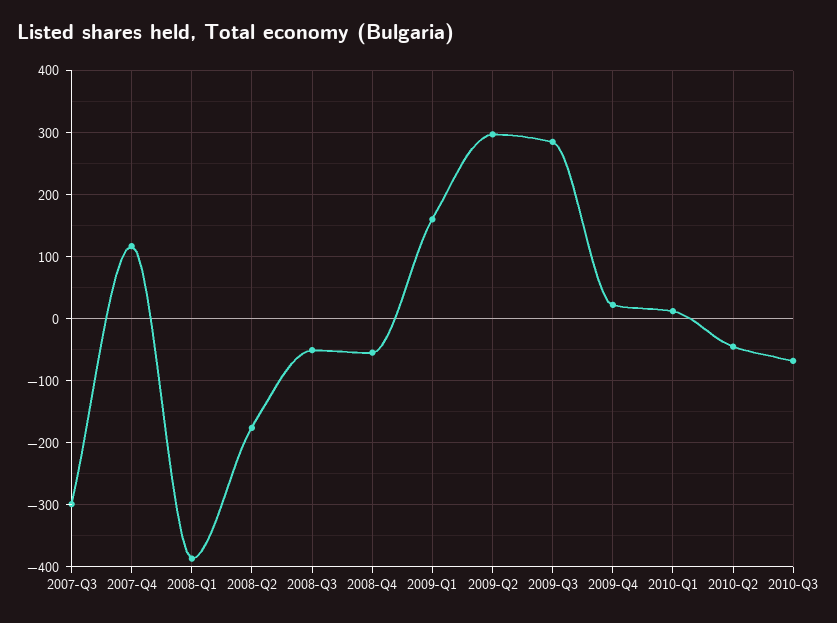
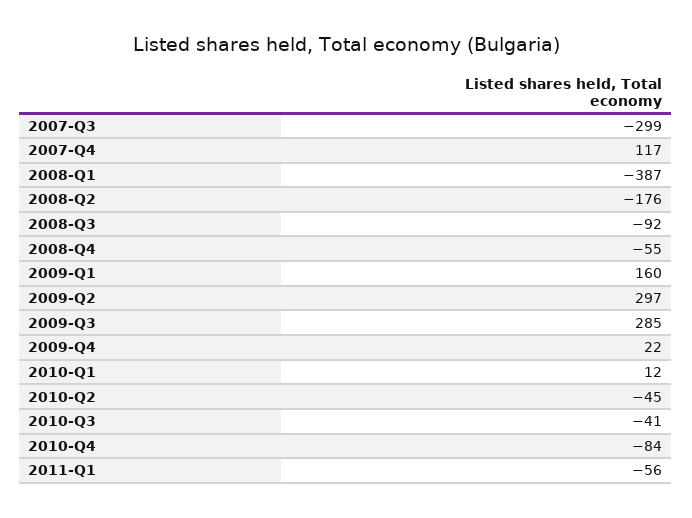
2008-Q3: -50 -> -92
2010-Q3: -70 -> -41
2010-Q4: none -> -84
2011-Q1: none -> -56

